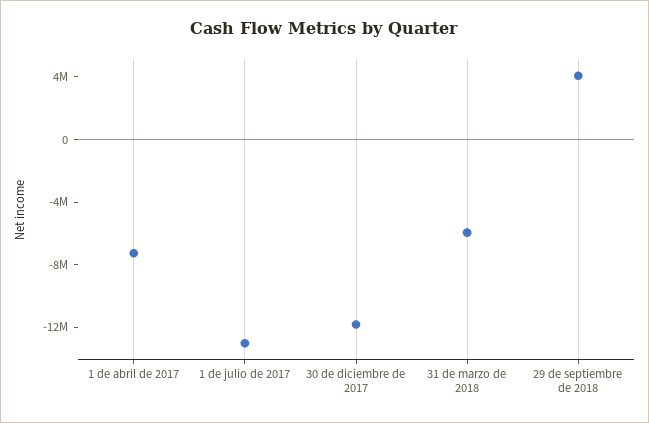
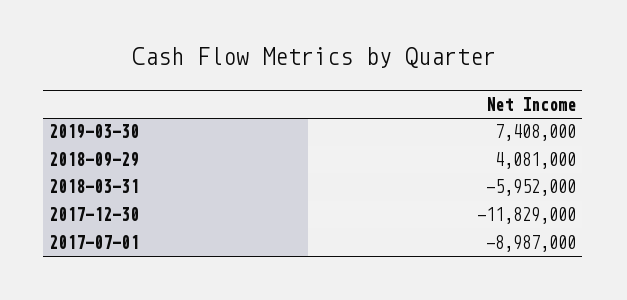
1 de abril de 2017: -7000000 -> none
1 de julio de 2017: -13000000 -> -8987000
2019-03-30: none -> 7408000

